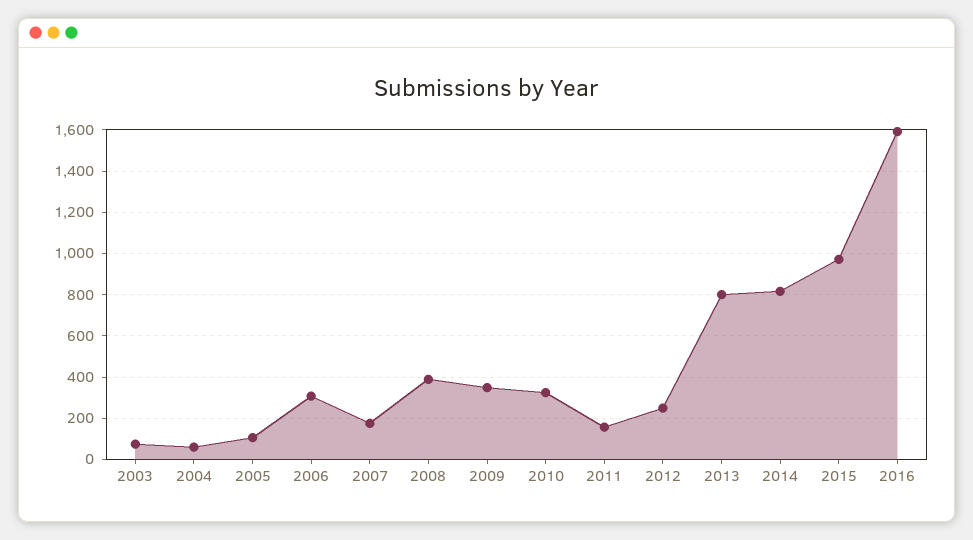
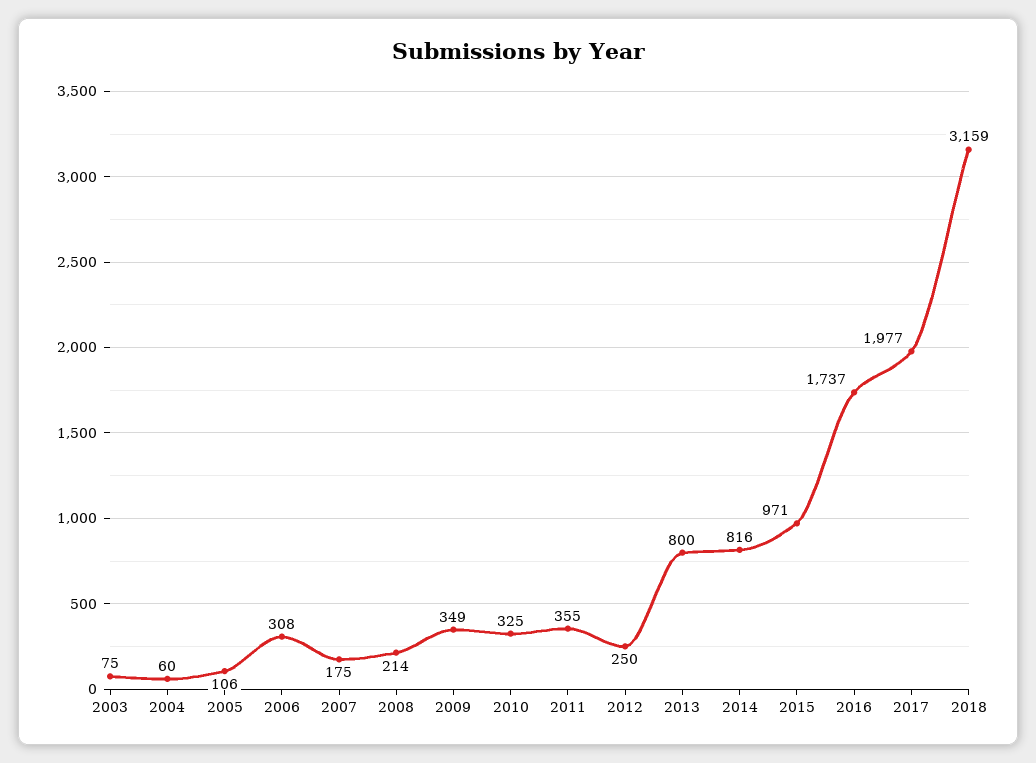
2008: 400 -> 214
2011: 150 -> 355
2016: 1600 -> 1737
2017: none -> 1977
2018: none -> 3159

